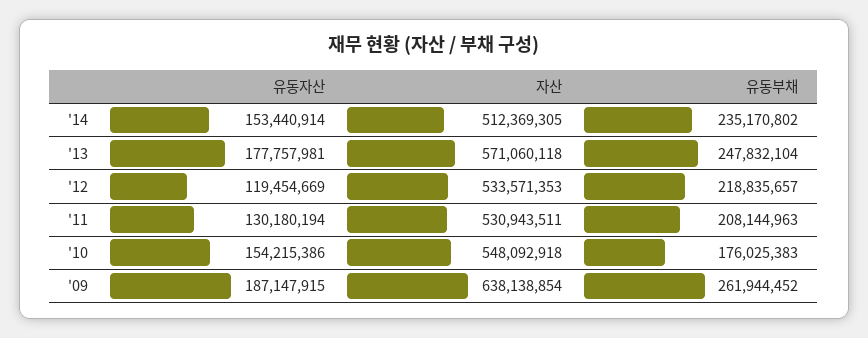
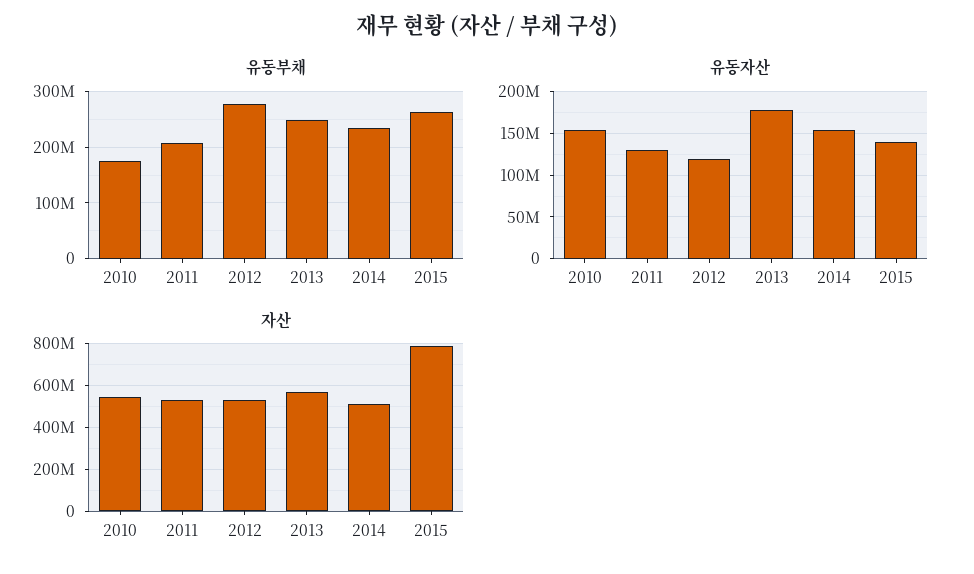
유동부채, '12: 218835657 -> 280000000
유동자산, '09: 187147915 -> none
자산, '09: 638138854 -> none
유동부채, '09: 261944452 -> none
유동부채, 2015: none -> 260000000
유동자산, 2015: none -> 140000000
자산, 2015: none -> 800000000

